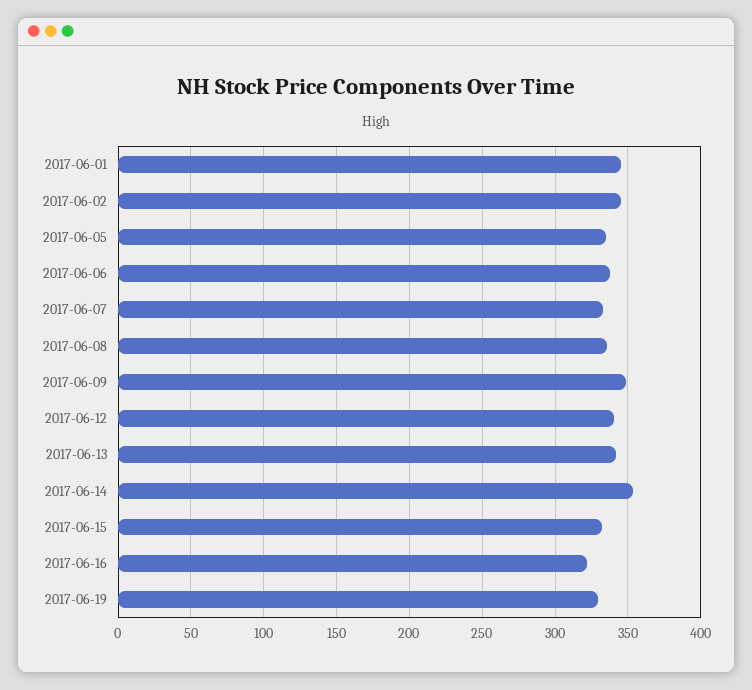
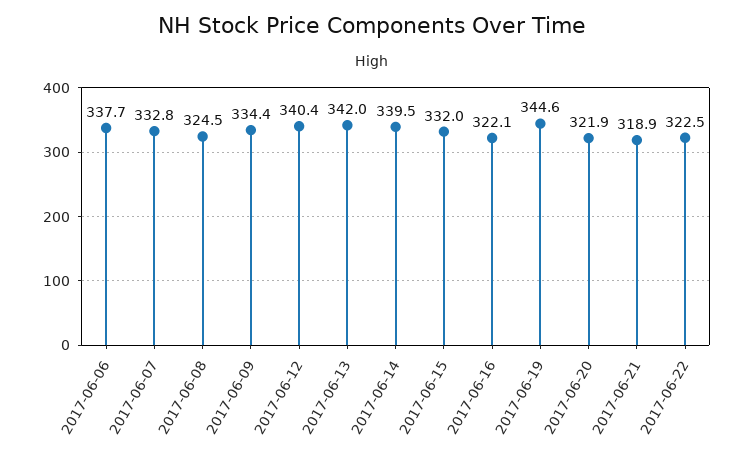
2017-06-01: 345 -> none
2017-06-02: 345 -> none
2017-06-05: 335 -> none
2017-06-08: 335 -> 324.5
2017-06-09: 350 -> 334.4
2017-06-14: 355 -> 339.5
2017-06-19: 330 -> 344.6
2017-06-20: none -> 321.9
2017-06-21: none -> 318.9
2017-06-22: none -> 322.5

